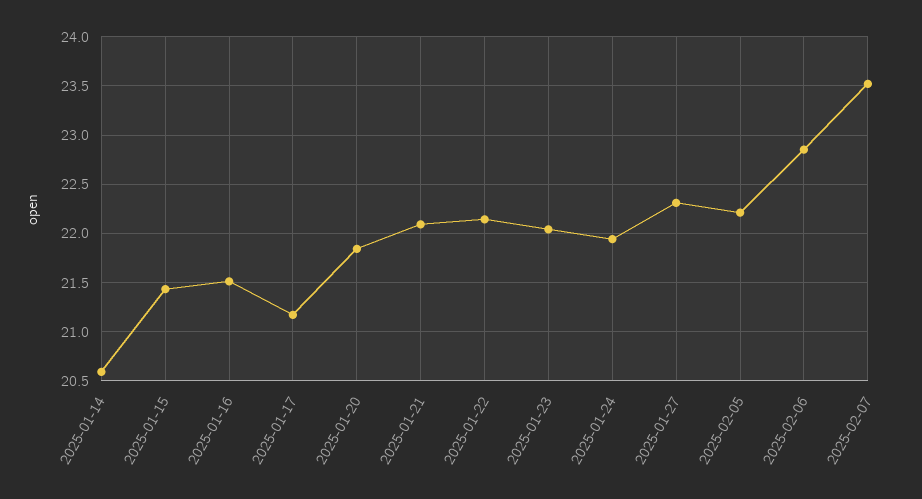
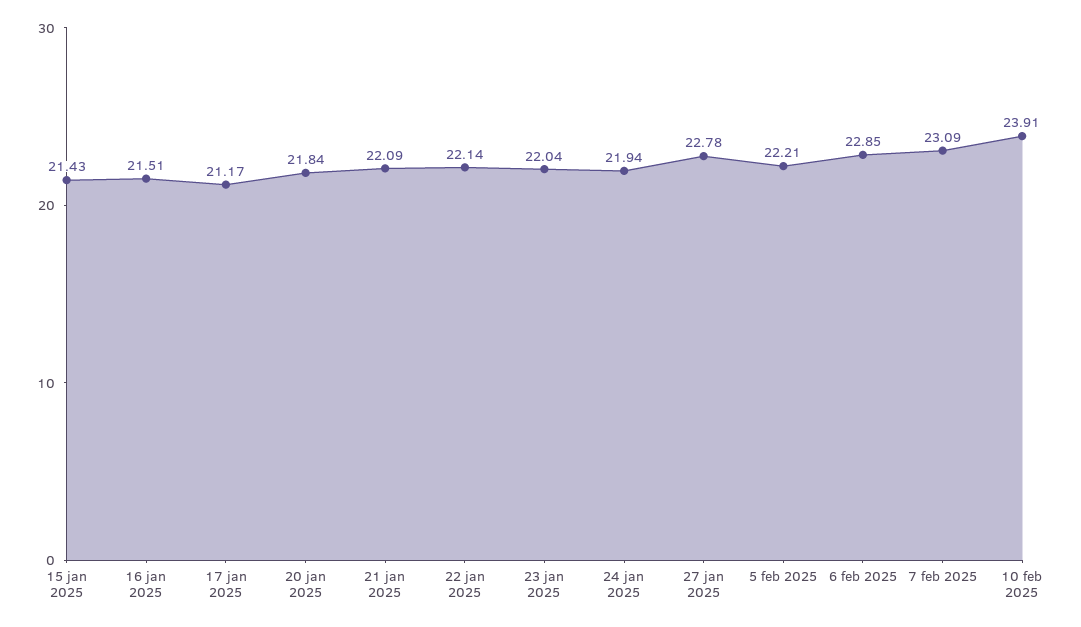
2025-01-14: 20.6 -> none
2025-01-27: 22.3 -> 22.78
2025-02-07: 23.5 -> 23.09
10 feb 2025: none -> 23.91

